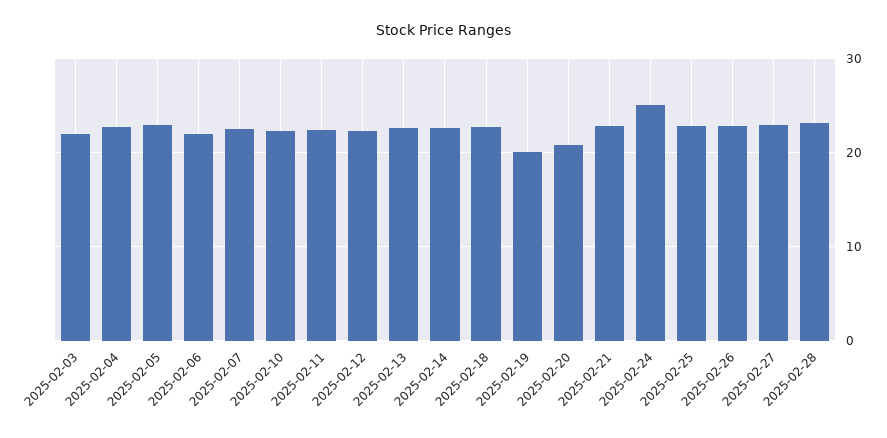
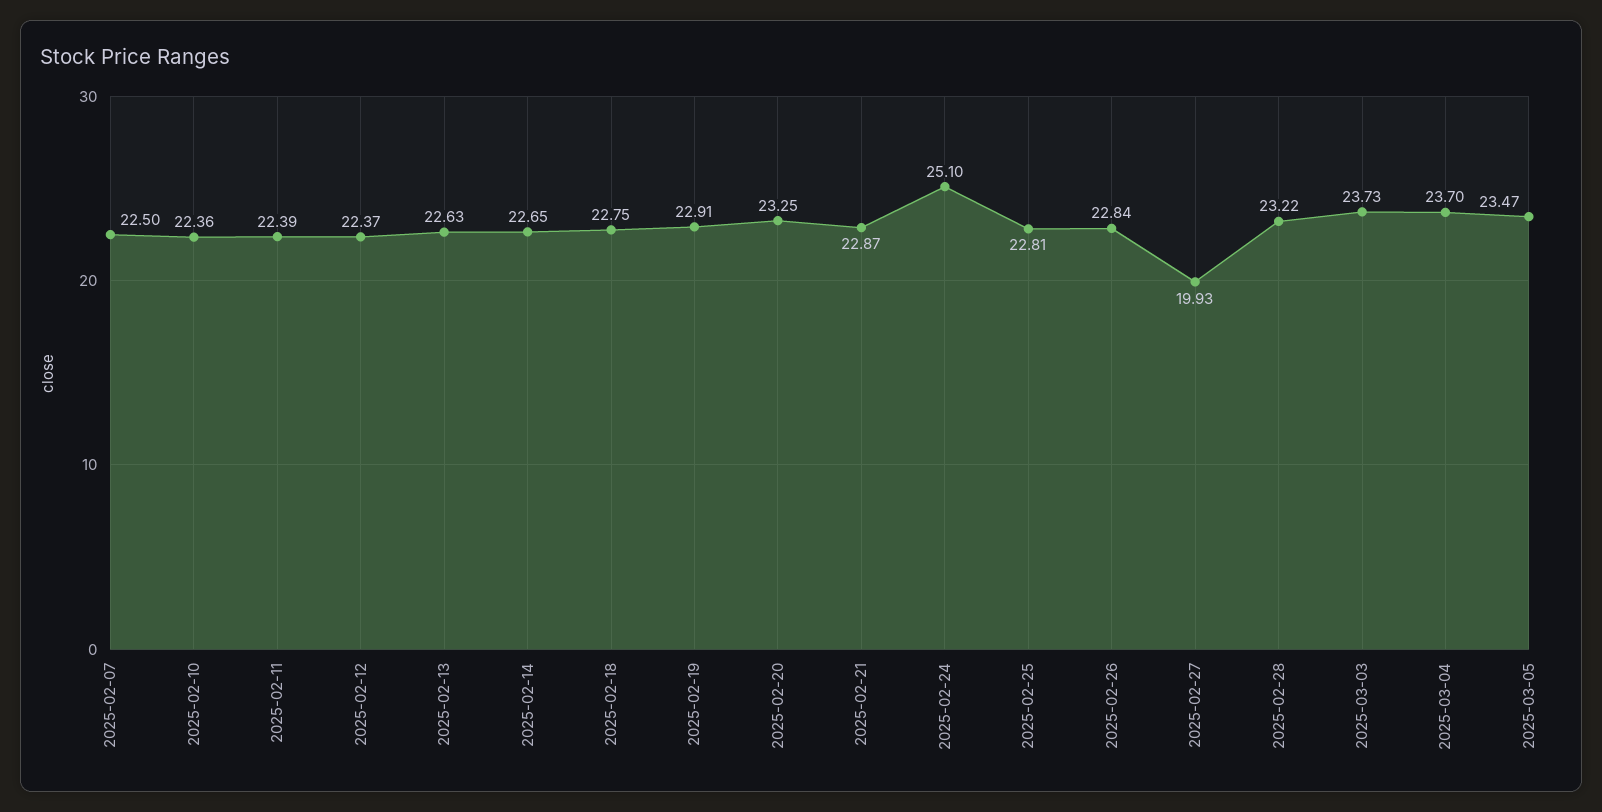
2025-02-03: 22 -> none
2025-02-04: 23 -> none
2025-02-05: 23 -> none
2025-02-06: 22 -> none
2025-02-19: 20 -> 22.91
2025-02-20: 21 -> 23.25
2025-02-27: 23 -> 19.93
2025-03-03: none -> 23.73
2025-03-04: none -> 23.7
2025-03-05: none -> 23.47

